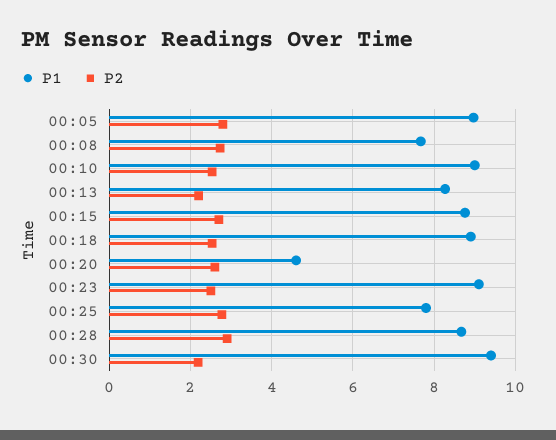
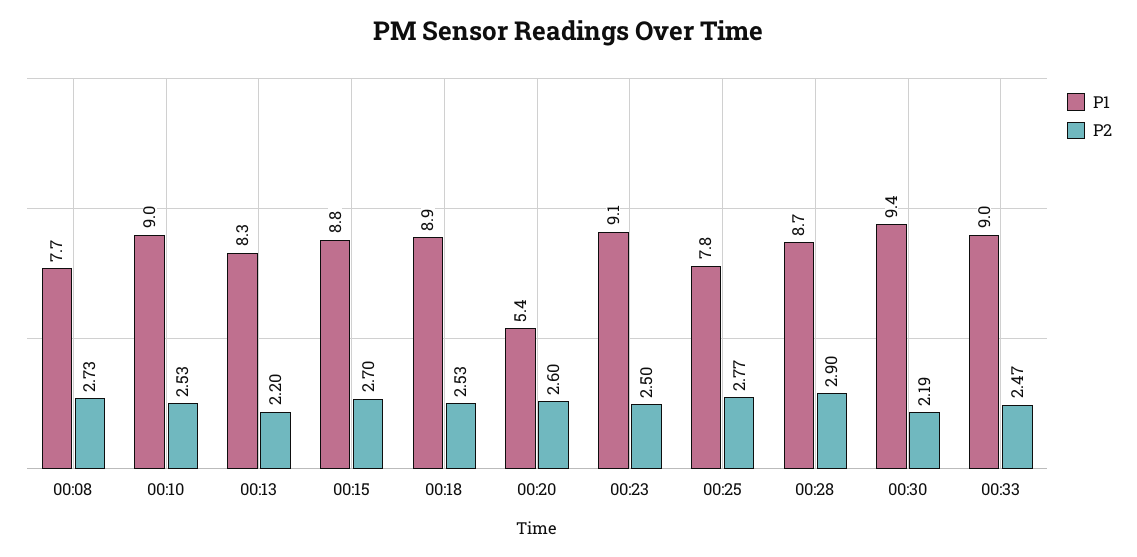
P1, 00:05: 9 -> none
P2, 00:05: 2.8 -> none
P1, 00:20: 4.6 -> 5.4
P1, 00:33: none -> 9
P2, 00:33: none -> 2.47

